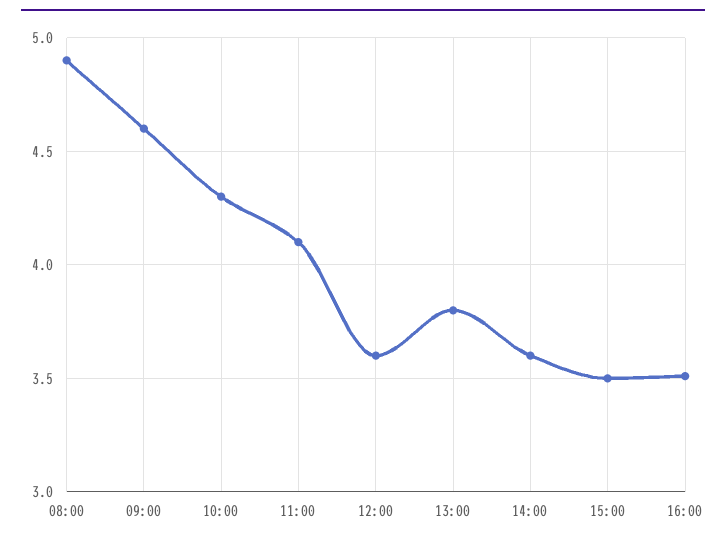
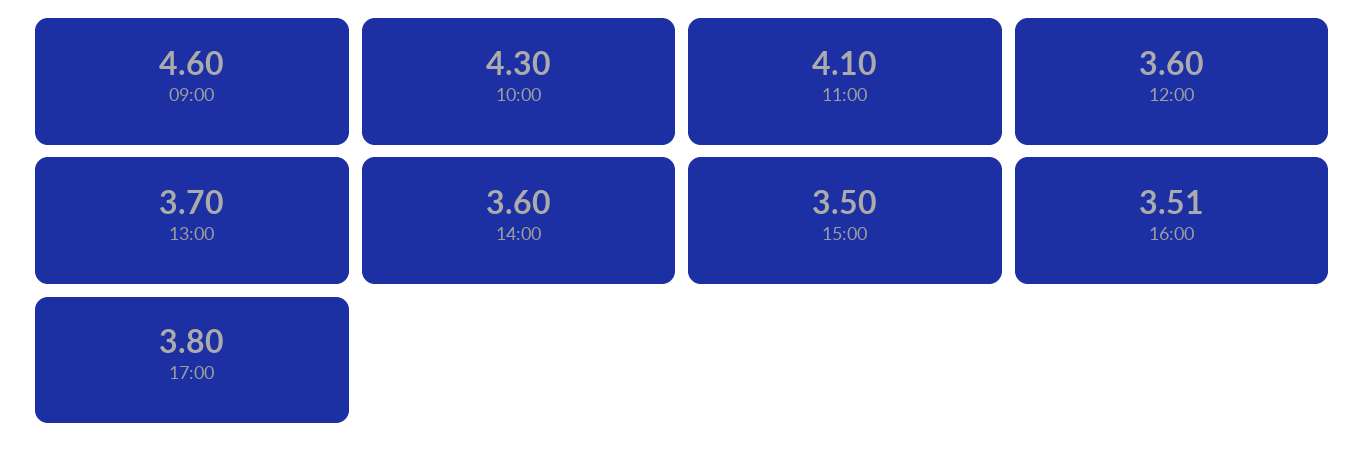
08:00: 4.9 -> none
13:00: 3.8 -> 3.7
17:00: none -> 3.8

